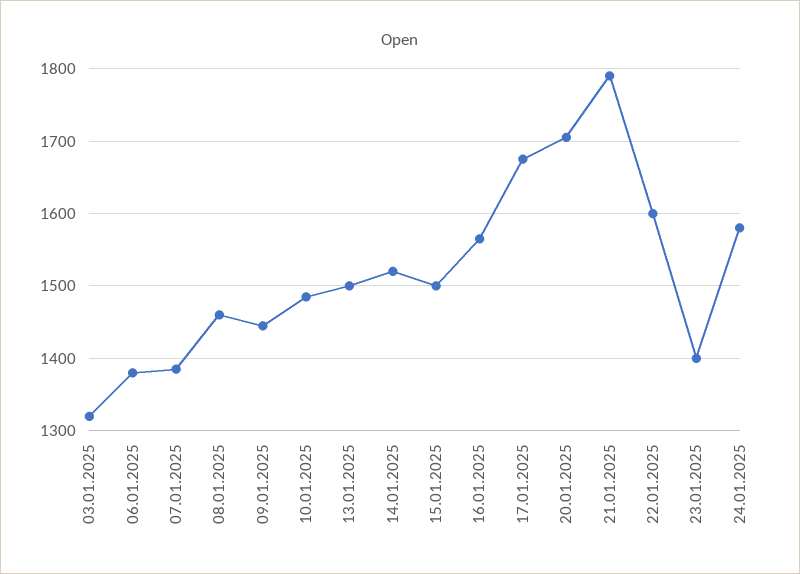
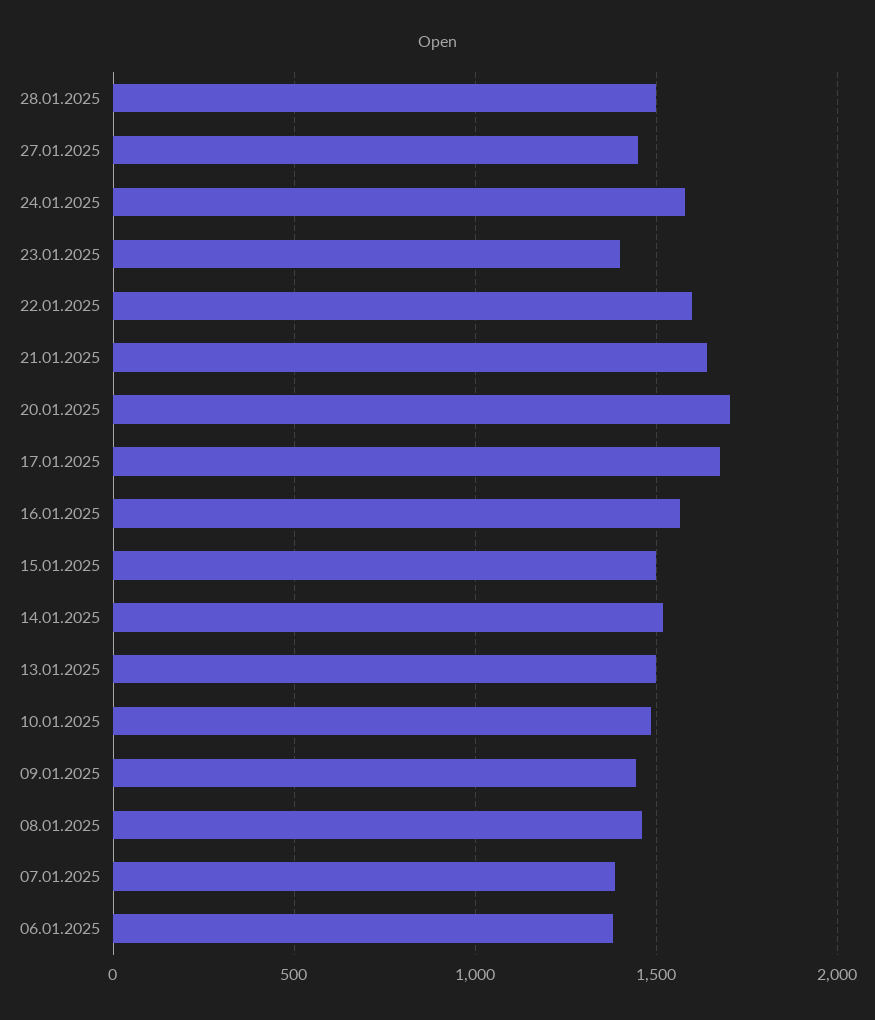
03.01.2025: 1320 -> none
21.01.2025: 1790 -> 1650
28.01.2025: none -> 1500
27.01.2025: none -> 1450

